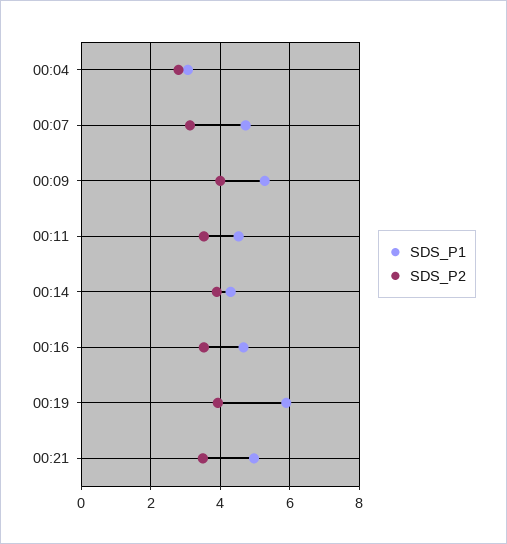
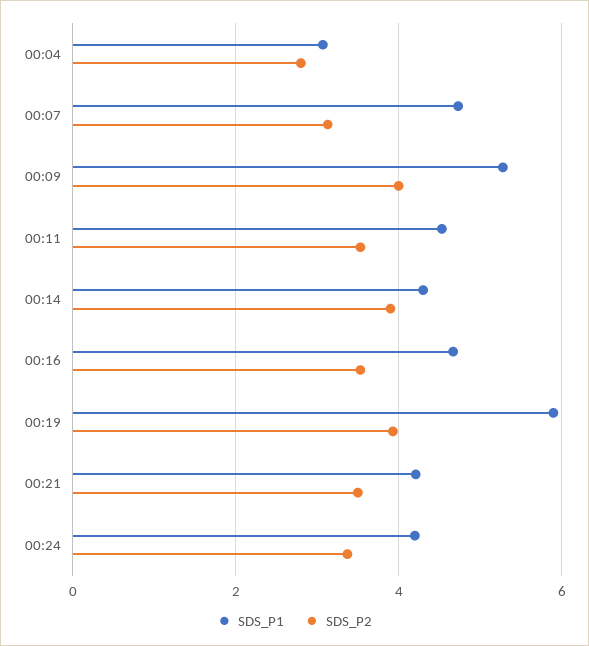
SDS_P1, 00:21: 5 -> 4.2
SDS_P1, 00:24: none -> 4.2
SDS_P2, 00:24: none -> 3.4

